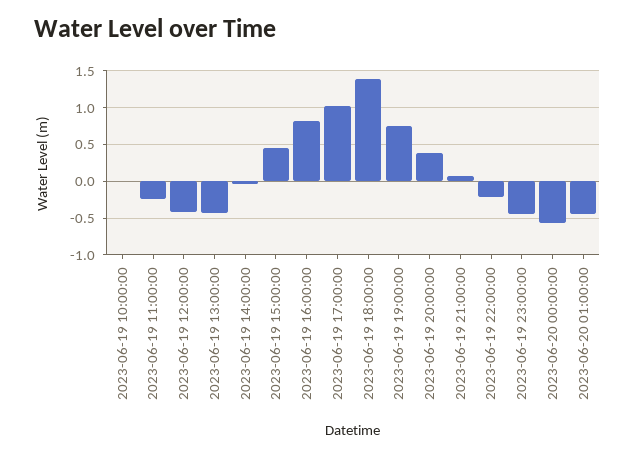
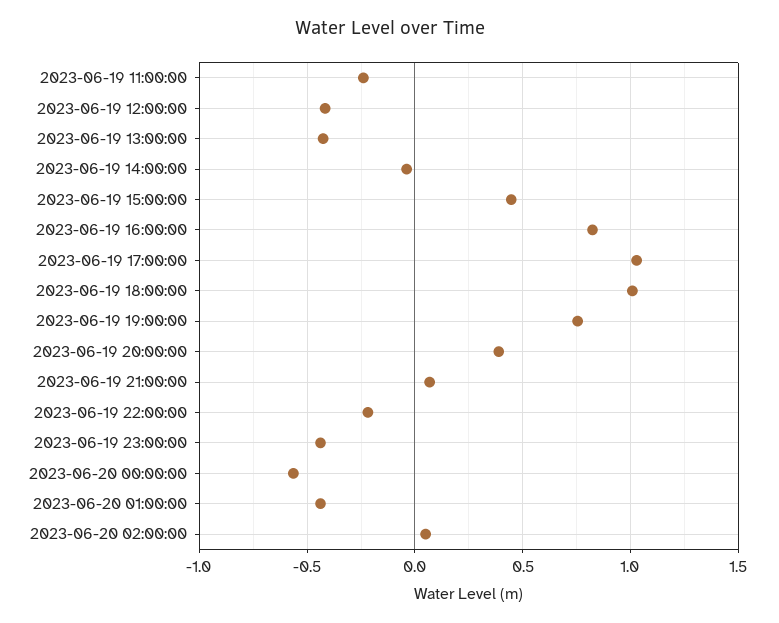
2023-06-19 10:00:00: 0 -> none
2023-06-19 18:00:00: 1.4 -> 1
2023-06-20 02:00:00: none -> 0.05

